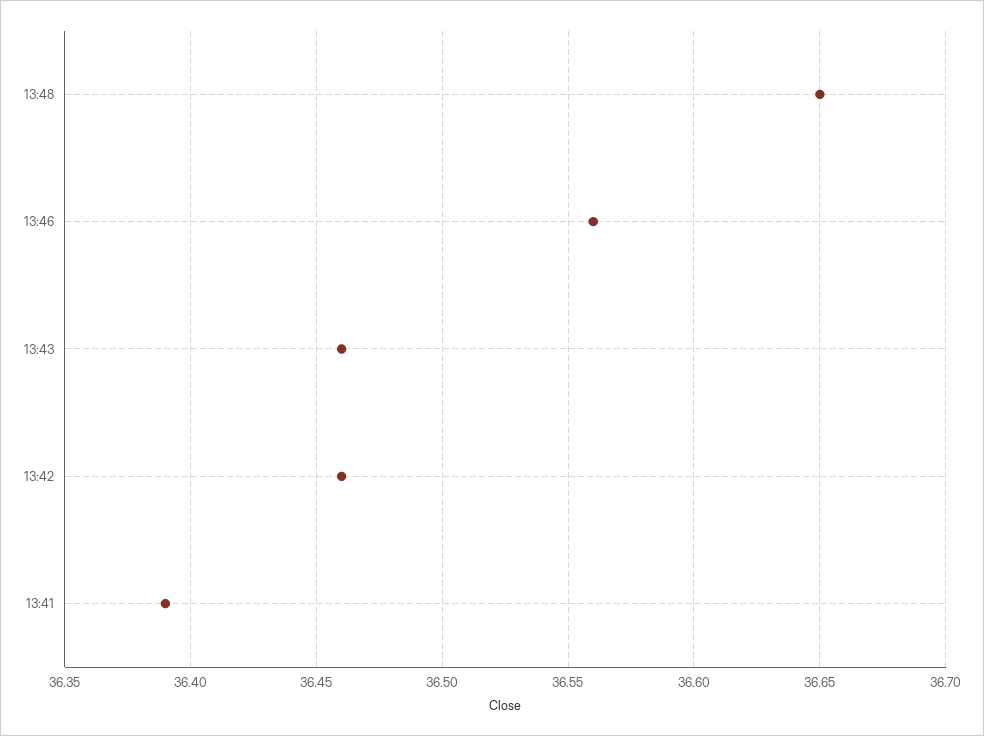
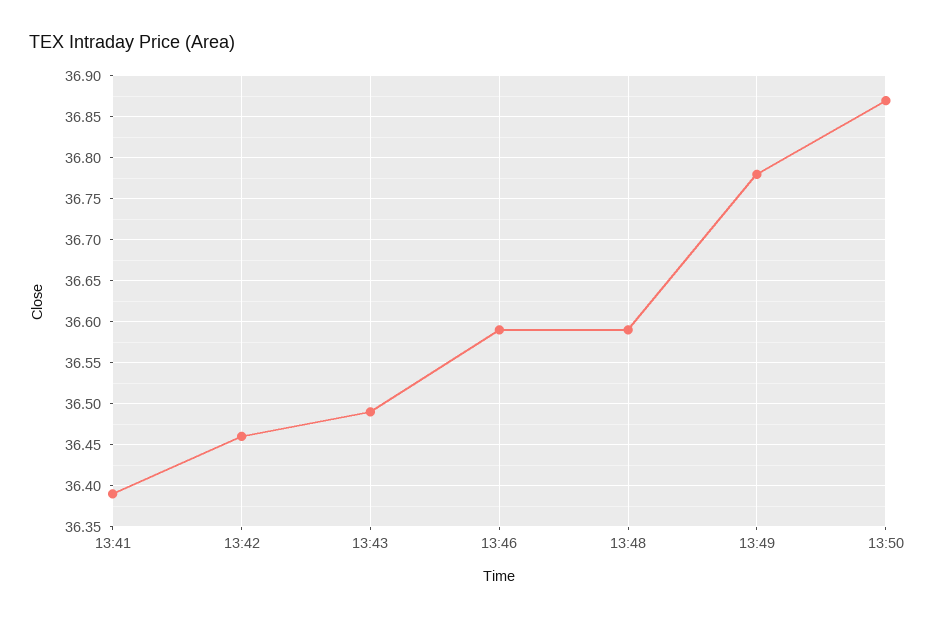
13:48: 36.65 -> 36.59
13:46: 36.56 -> 36.59
13:43: 36.46 -> 36.49
13:49: none -> 36.78
13:50: none -> 36.87

